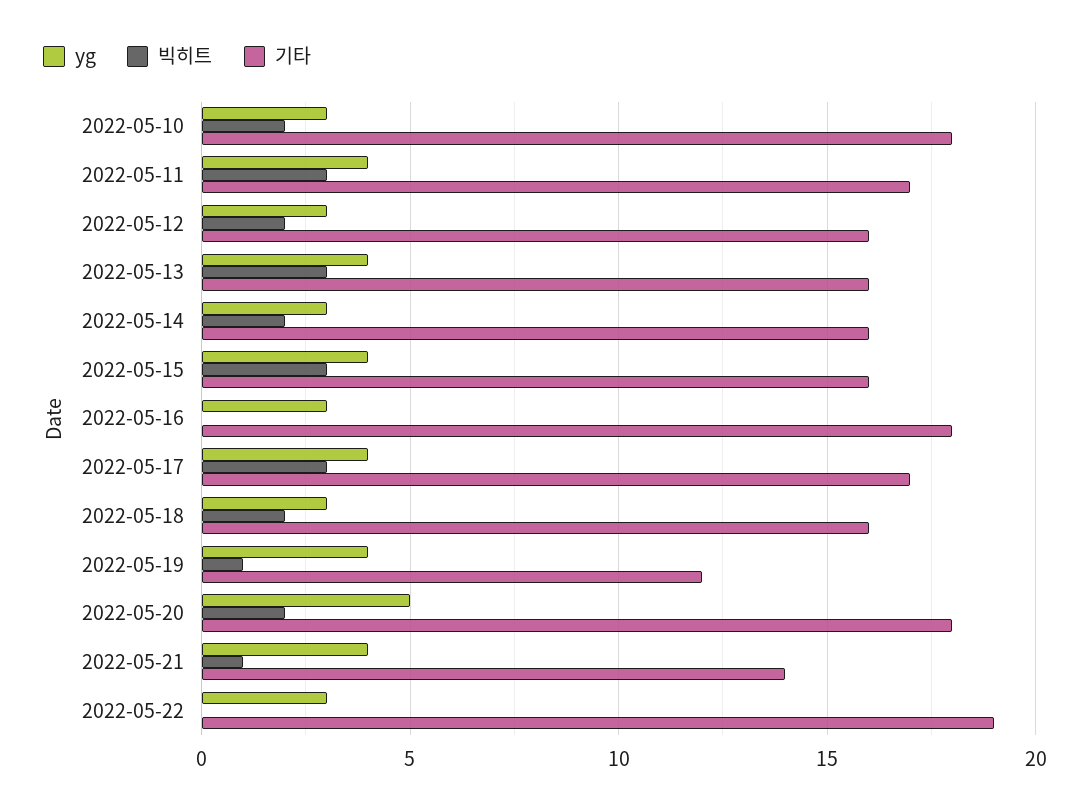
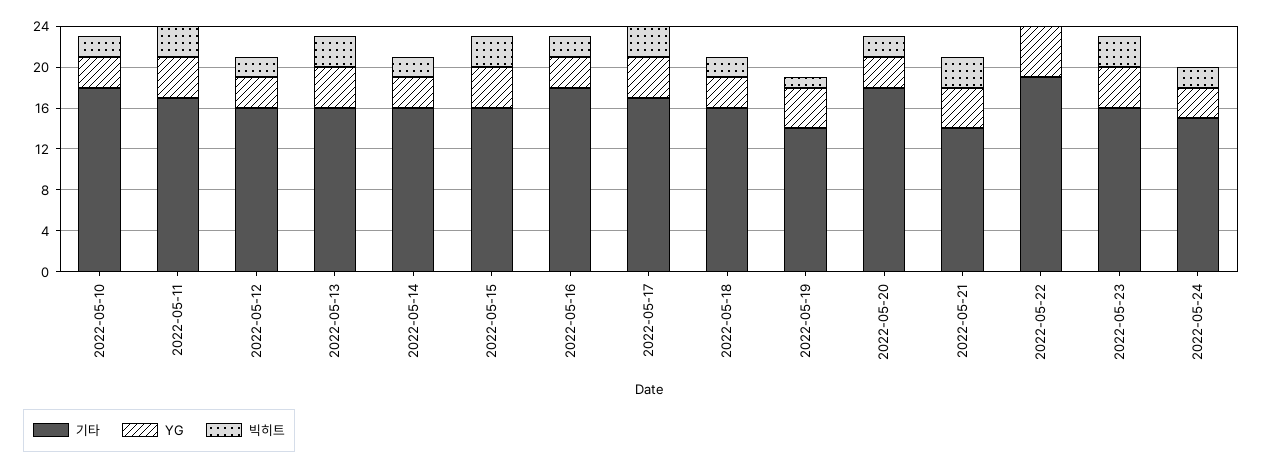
빅히트, 2022-05-16: 0 -> 2
기타, 2022-05-19: 12 -> 14
yg, 2022-05-20: 5 -> 3
빅히트, 2022-05-21: 1 -> 3
yg, 2022-05-22: 3 -> 5
기타, 2022-05-23: none -> 16
yg, 2022-05-23: none -> 4
빅히트, 2022-05-23: none -> 3
기타, 2022-05-24: none -> 15
yg, 2022-05-24: none -> 3
빅히트, 2022-05-24: none -> 2

